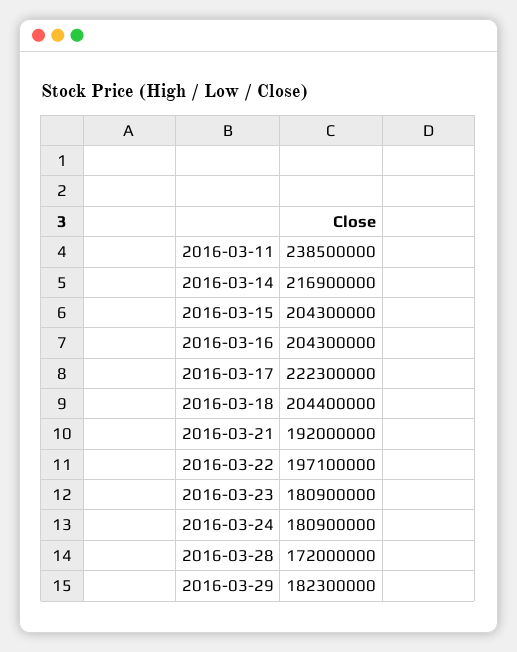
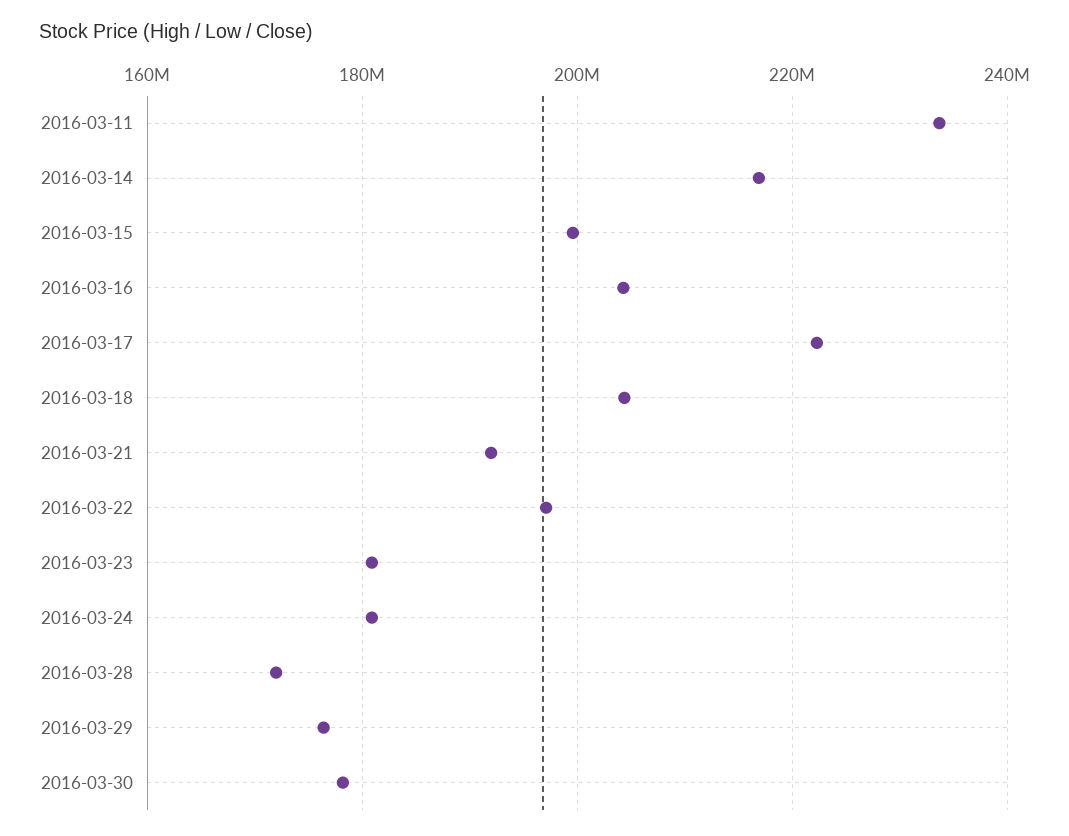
2016-03-11: 238500000 -> 234000000
2016-03-15: 204300000 -> 200000000
2016-03-29: 182300000 -> 176000000
2016-03-30: none -> 178000000

